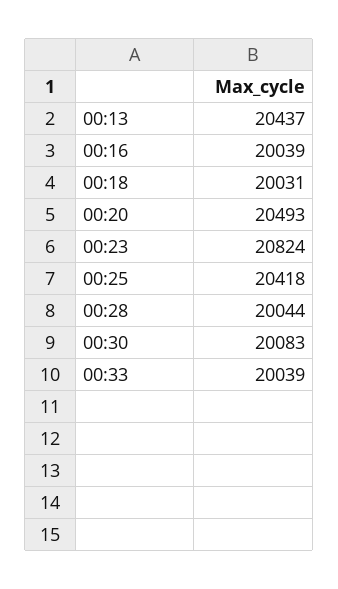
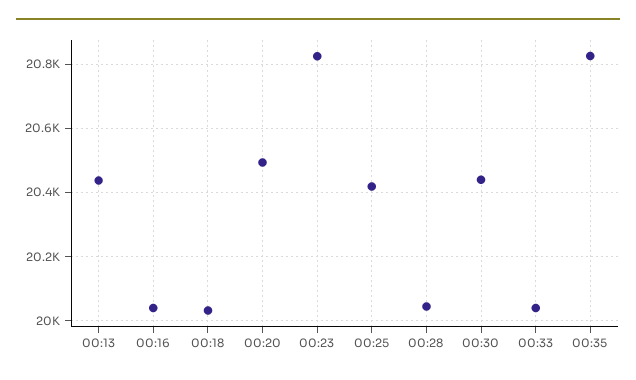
00:30: 20083 -> 20440
00:35: none -> 20820

